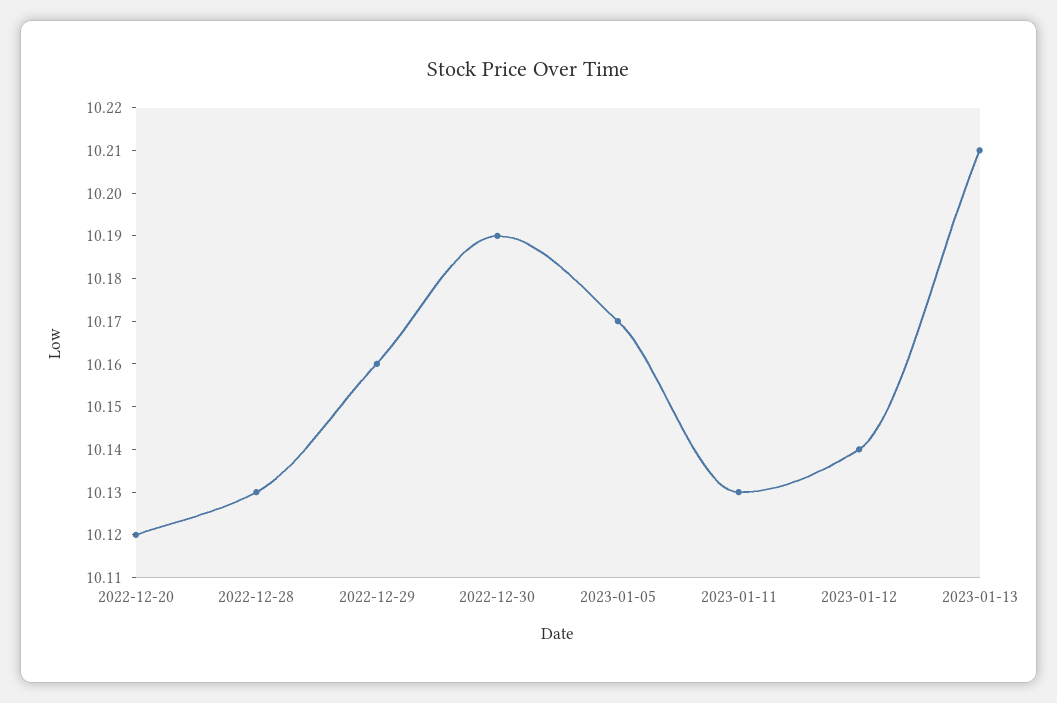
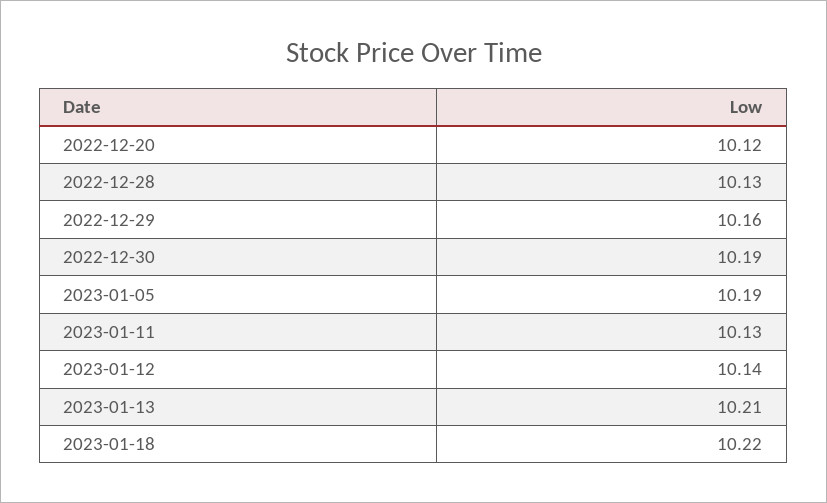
2023-01-05: 10.17 -> 10.19
2023-01-18: none -> 10.22

